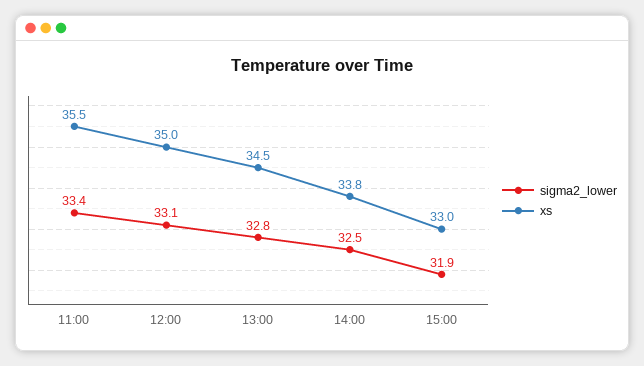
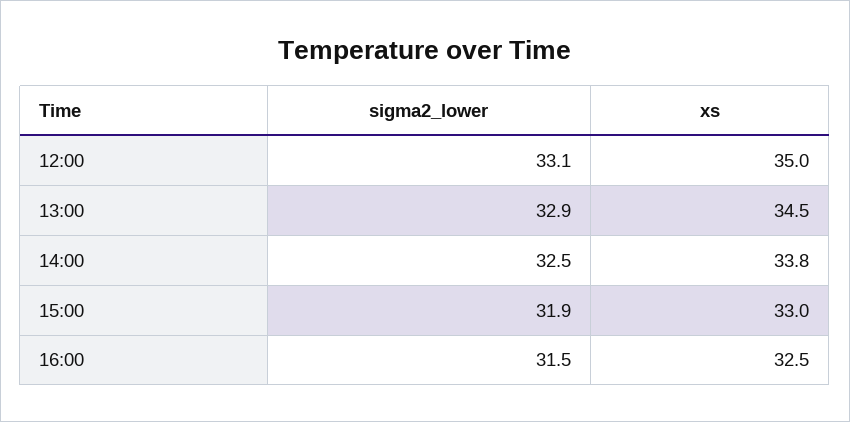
sigma2_lower, 11:00: 33.4 -> none
xs, 11:00: 35.5 -> none
sigma2_lower, 13:00: 32.8 -> 32.9
sigma2_lower, 16:00: none -> 31.5
xs, 16:00: none -> 32.5

